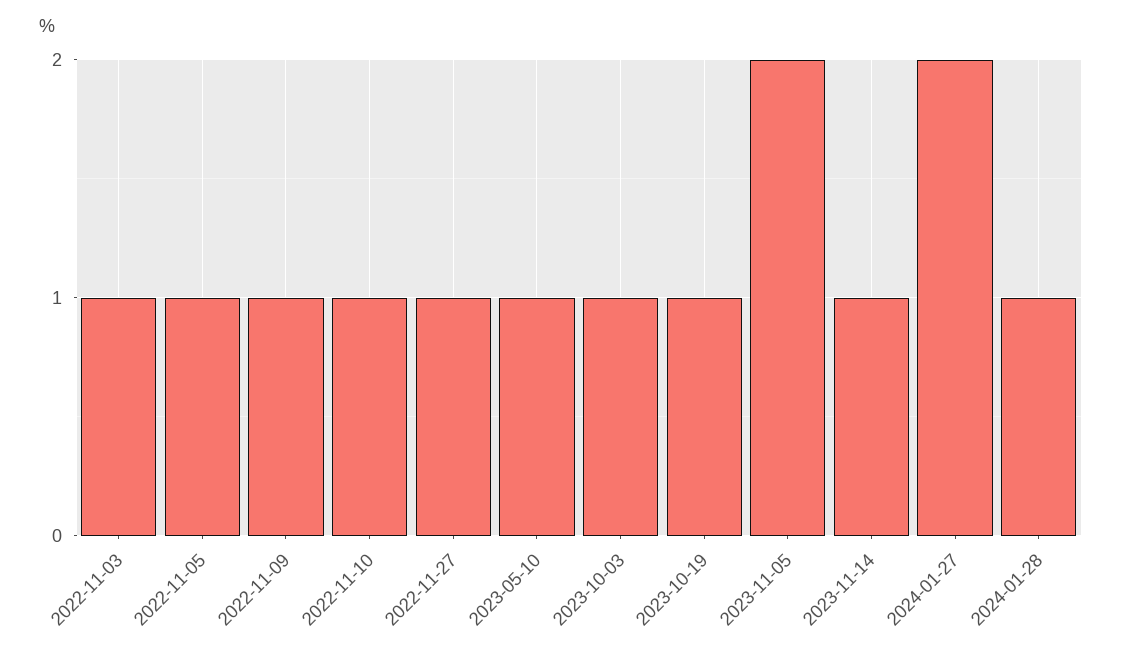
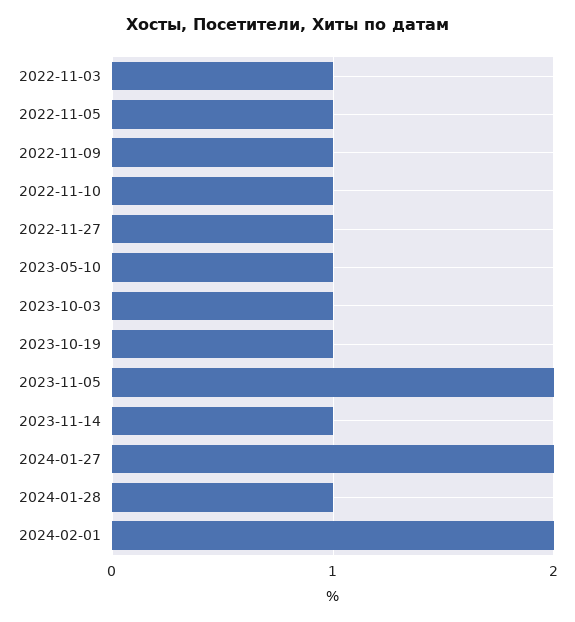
2024-02-01: none -> 2

